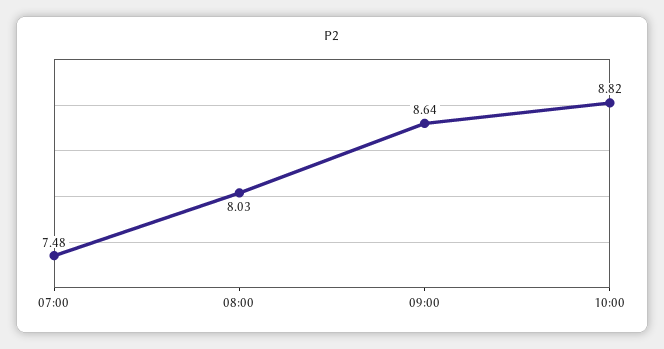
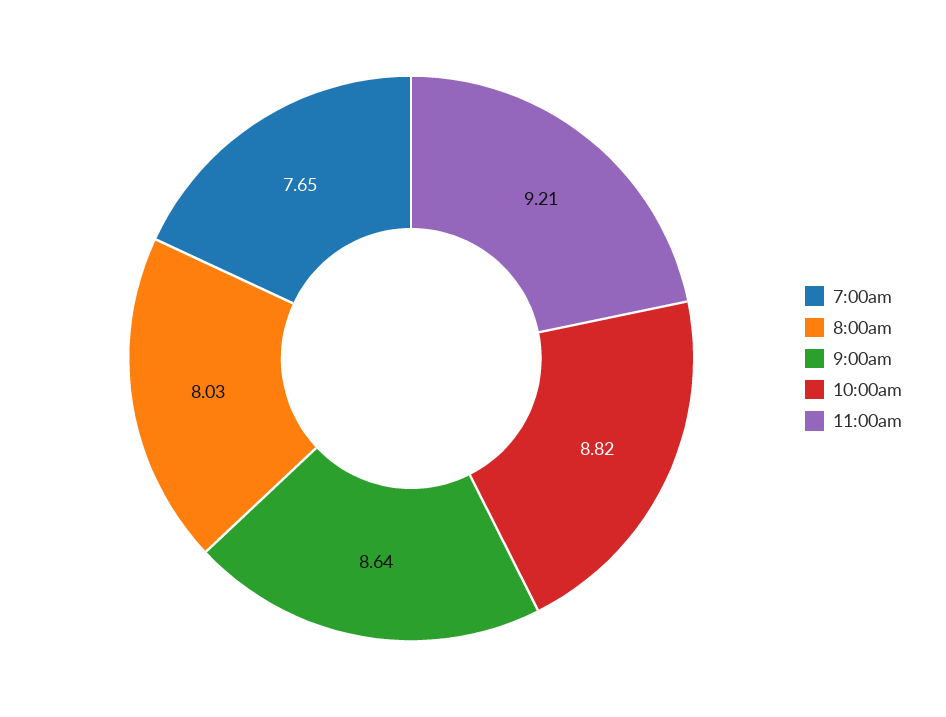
07:00: 7.48 -> 7.65
11:00am: none -> 9.21

